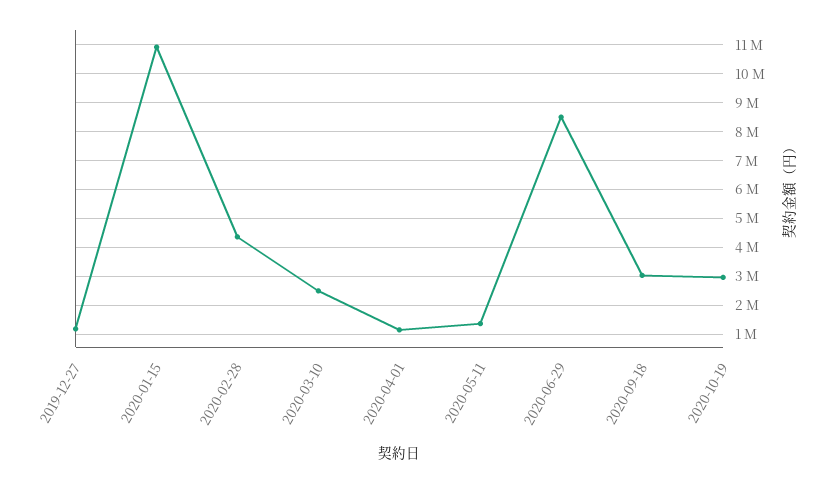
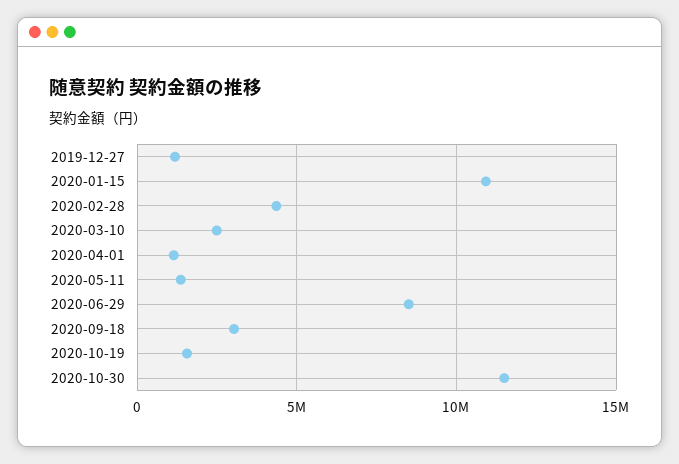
2020-10-19: 3000000 -> 1500000
2020-10-30: none -> 11500000

